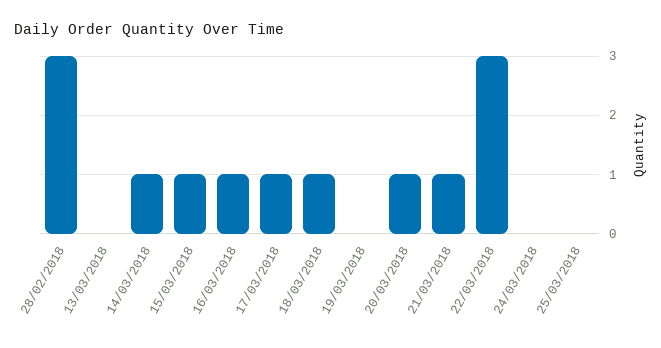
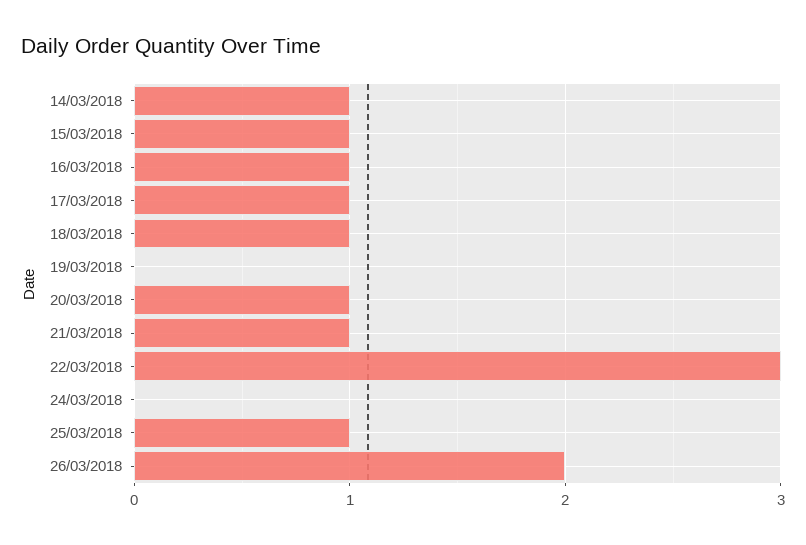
28/02/2018: 3 -> none
13/03/2018: 0 -> none
25/03/2018: 0 -> 1
26/03/2018: none -> 2

